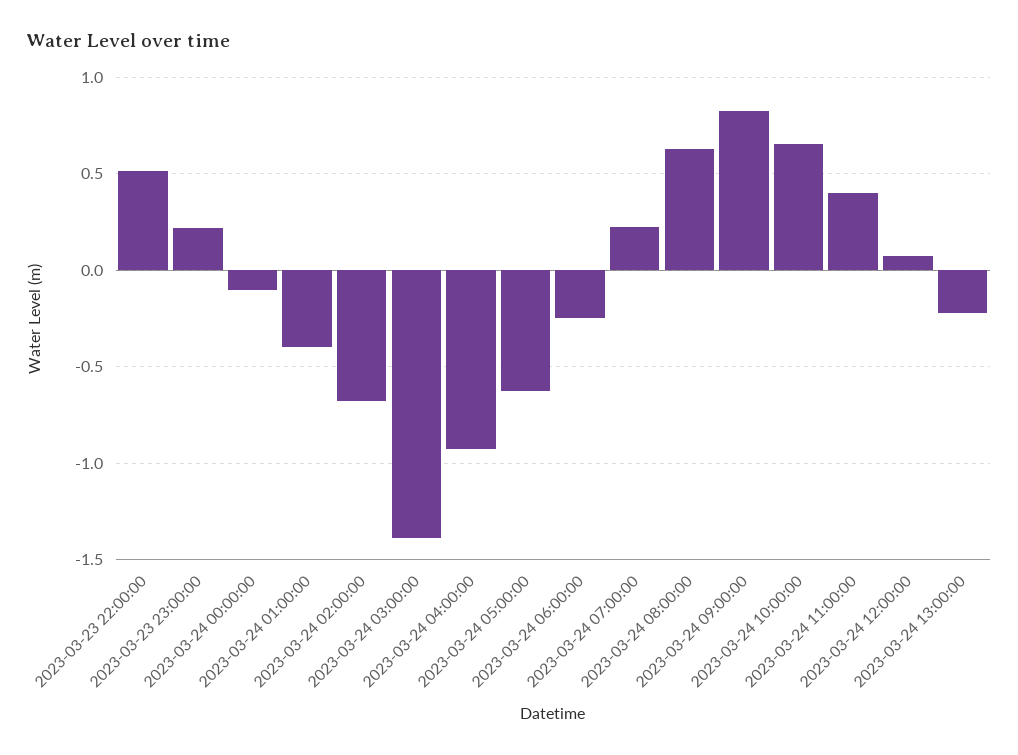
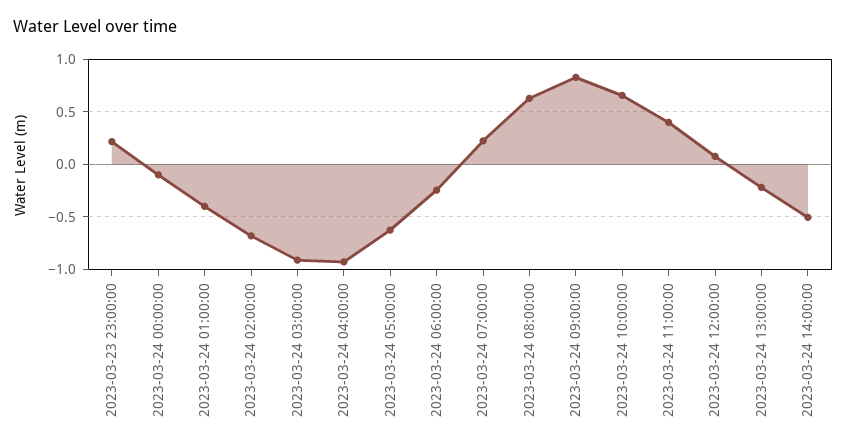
2023-03-23 22:00:00: 0.5 -> none
2023-03-24 03:00:00: -1.4 -> -0.9
2023-03-24 14:00:00: none -> -0.5

